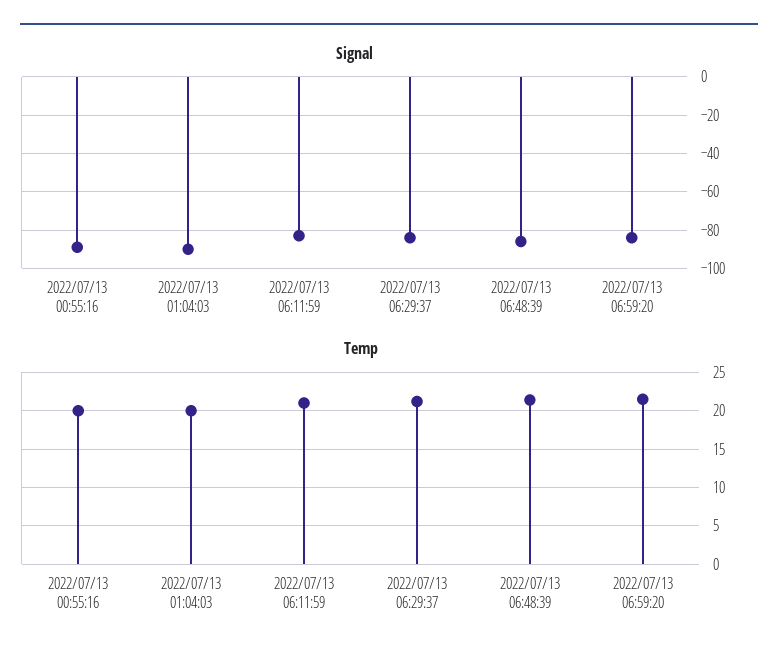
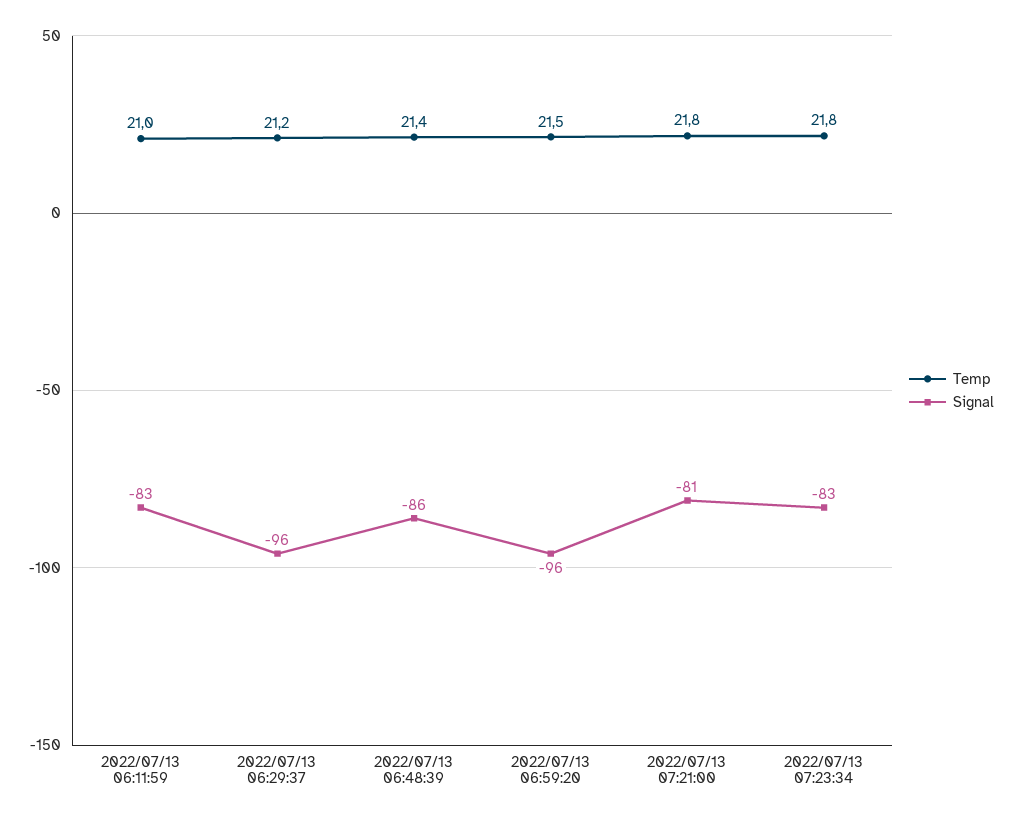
Signal, 2022/07/13 00:55:16: -90 -> none
Signal, 2022/07/13 01:04:03: -90 -> none
Signal, 2022/07/13 06:29:37: -85 -> -96
Signal, 2022/07/13 06:59:20: -85 -> -96
Temp, 2022/07/13 00:55:16: 20 -> none
Temp, 2022/07/13 01:04:03: 20 -> none
Temp, 2022/07/13 07:21:00: none -> 21.8
Signal, 2022/07/13 07:21:00: none -> -81
Temp, 2022/07/13 07:23:34: none -> 21.8
Signal, 2022/07/13 07:23:34: none -> -83

